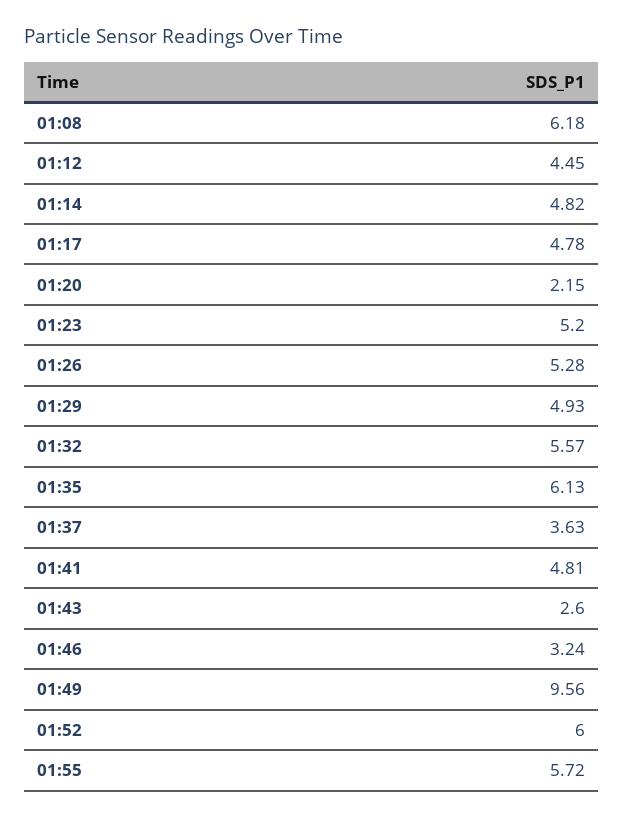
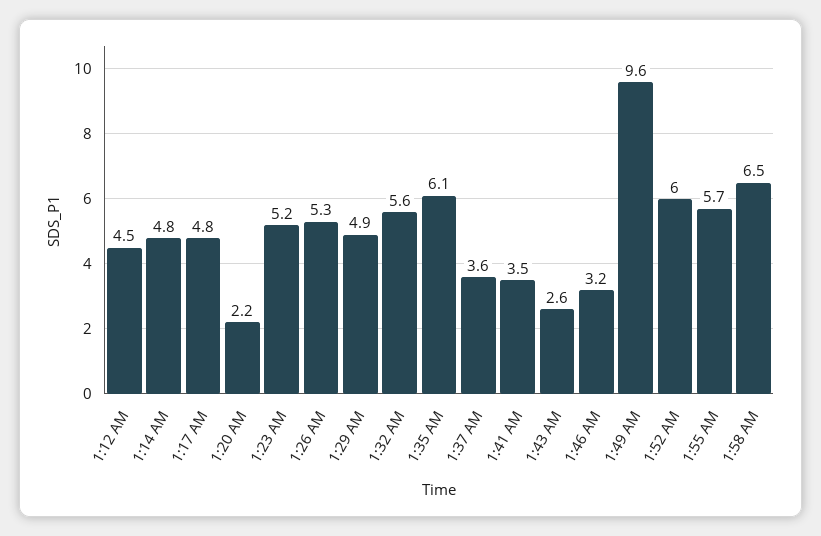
01:08: 6.18 -> none
01:41: 4.81 -> 3.5
1:58 AM: none -> 6.5

